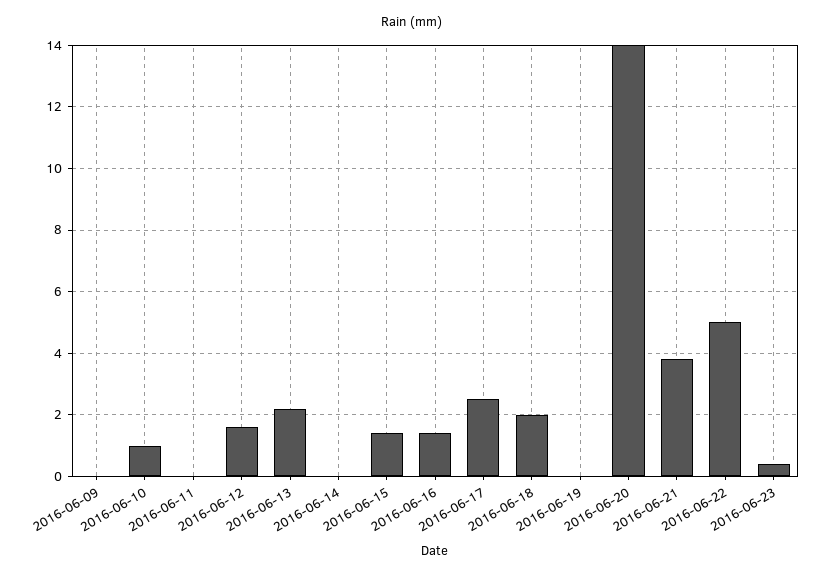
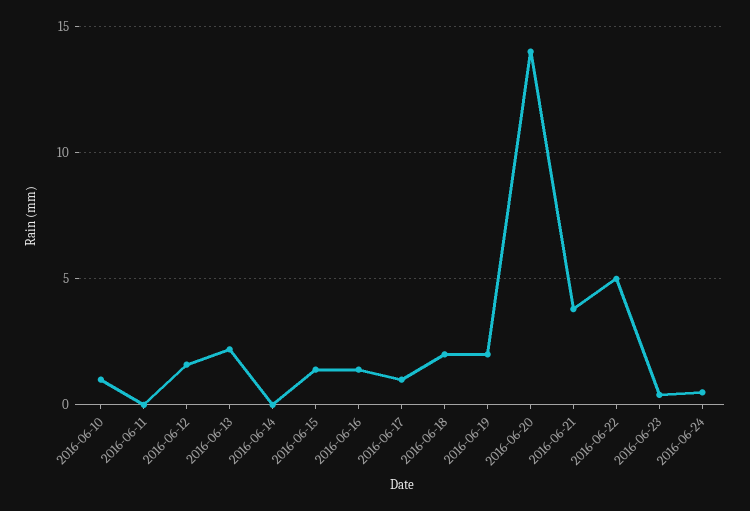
2016-06-09: 0 -> none
2016-06-17: 2.5 -> 1
2016-06-19: 0 -> 2
2016-06-24: none -> 0.5

